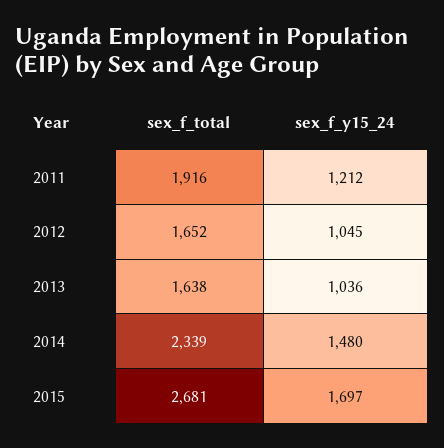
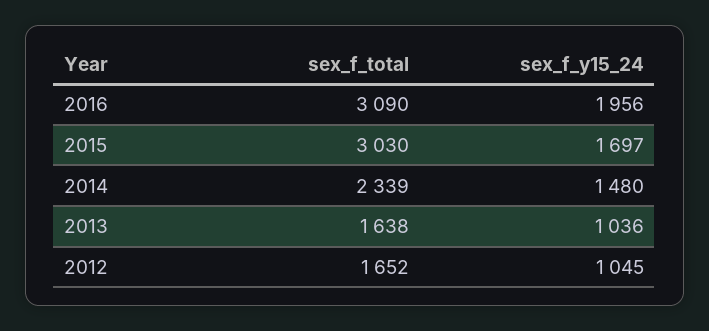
sex_f_total, 2011: 1916 -> none
sex_f_y15_24, 2011: 1212 -> none
sex_f_total, 2015: 2681 -> 3030
sex_f_total, 2016: none -> 3090
sex_f_y15_24, 2016: none -> 1956

